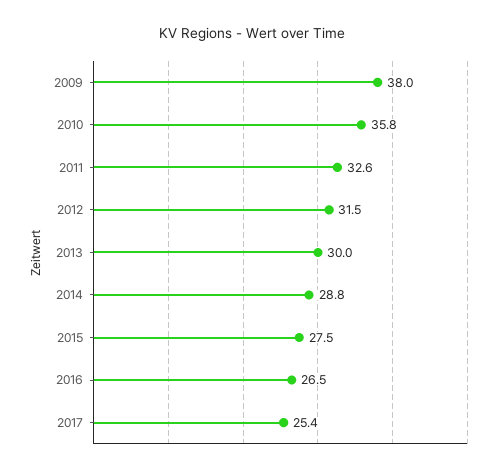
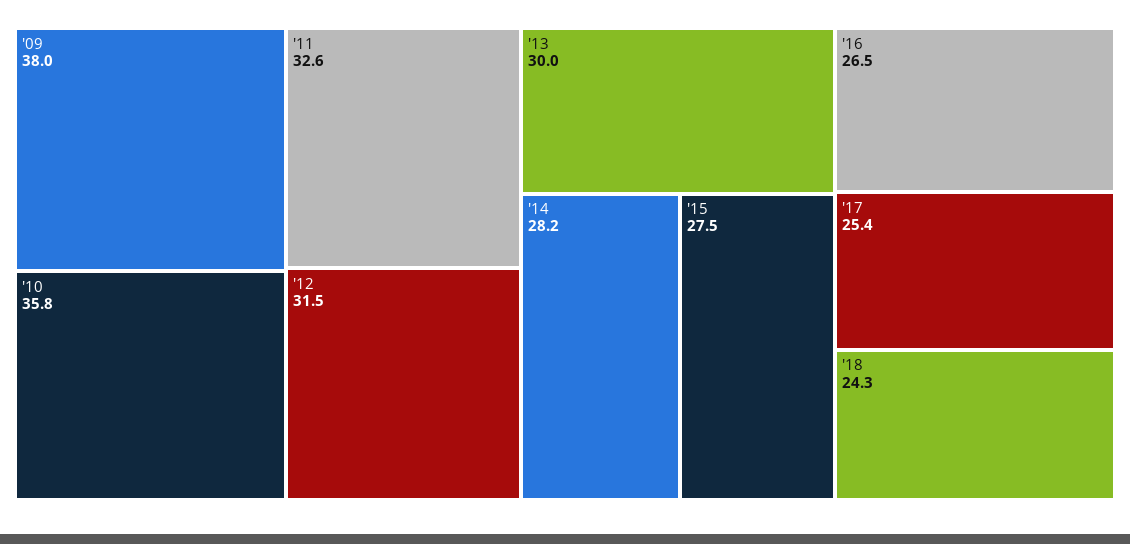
2014: 28.8 -> 28.2
'18: none -> 24.3

